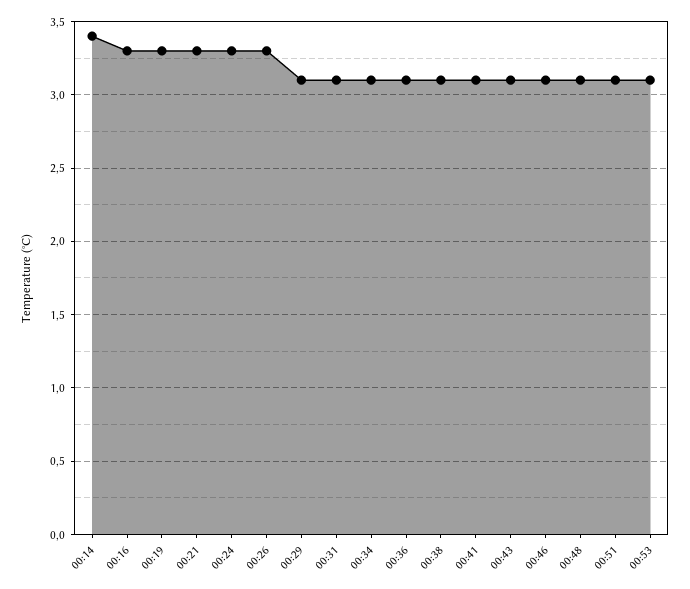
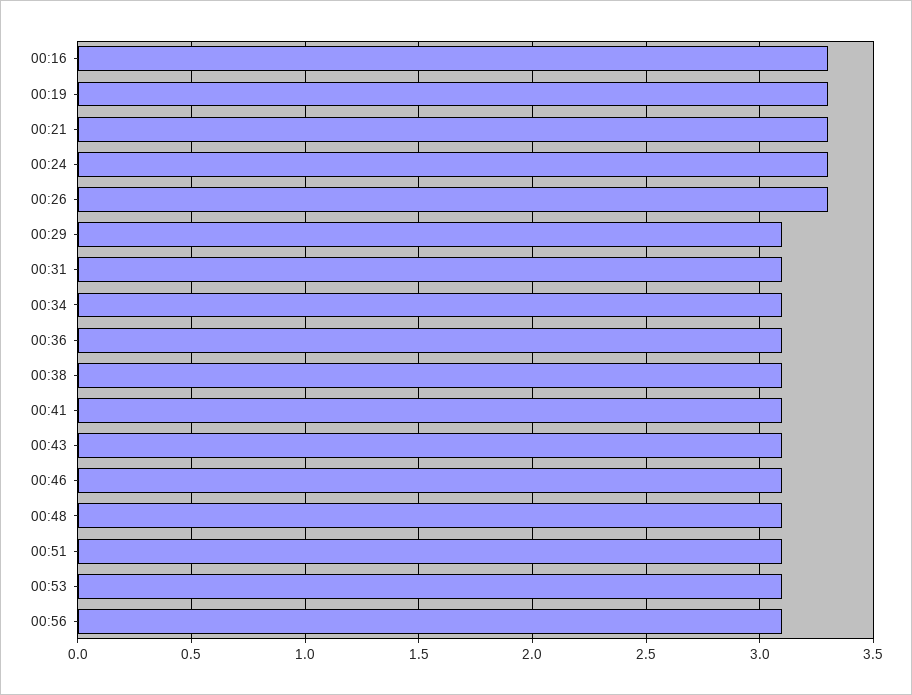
00:14: 3.4 -> none
00:56: none -> 3.1

